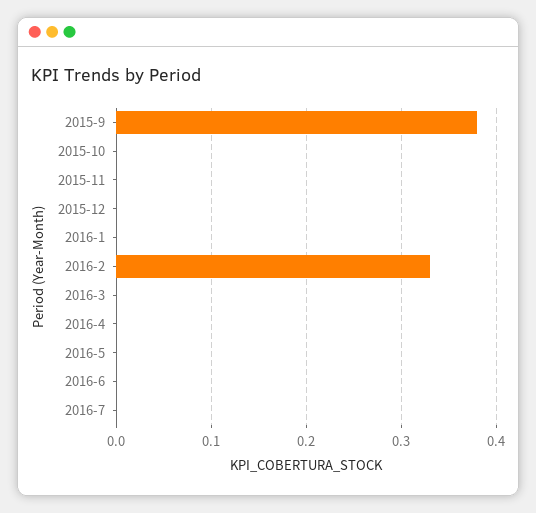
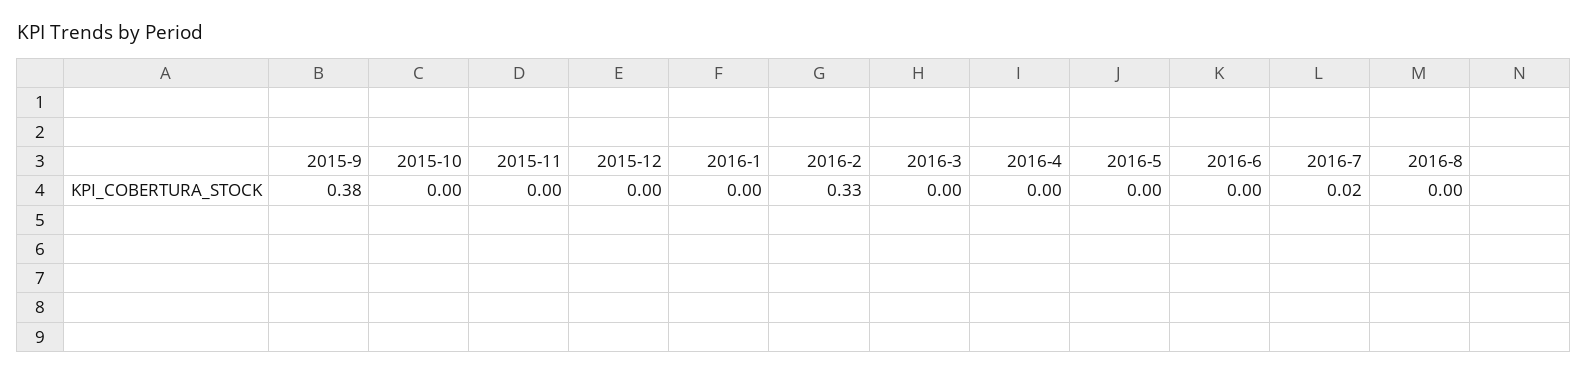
2016-7: 0 -> 0.02
2016-8: none -> 0

